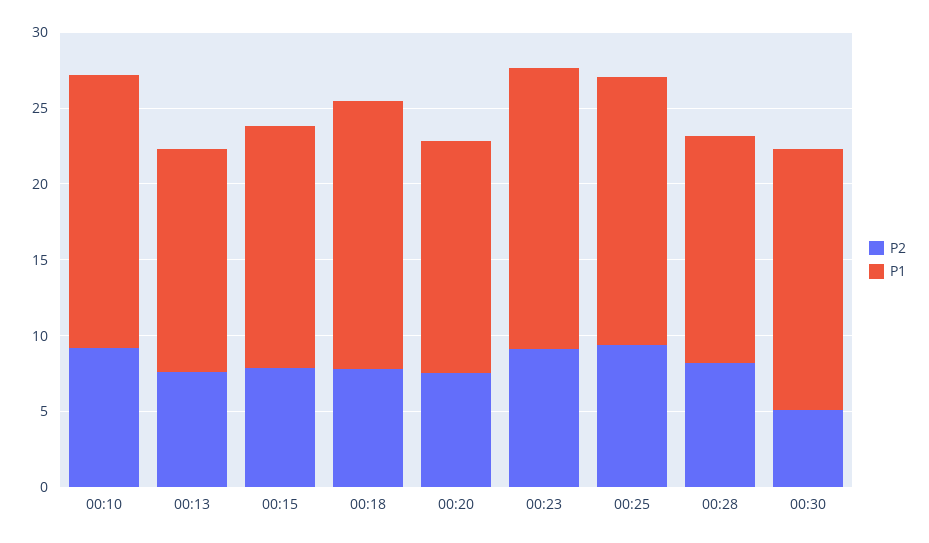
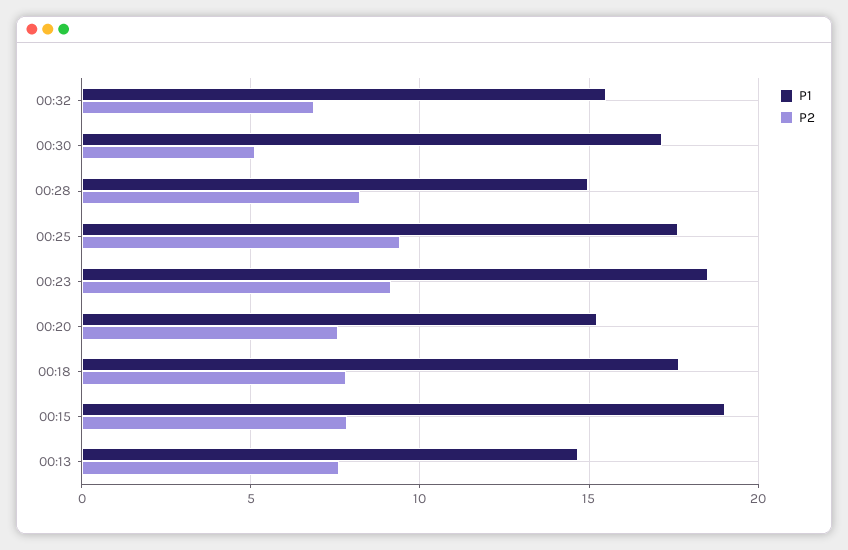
P2, 00:10: 9 -> none
P1, 00:10: 18 -> none
P1, 00:15: 16 -> 19
P1, 00:32: none -> 15.5
P2, 00:32: none -> 7

